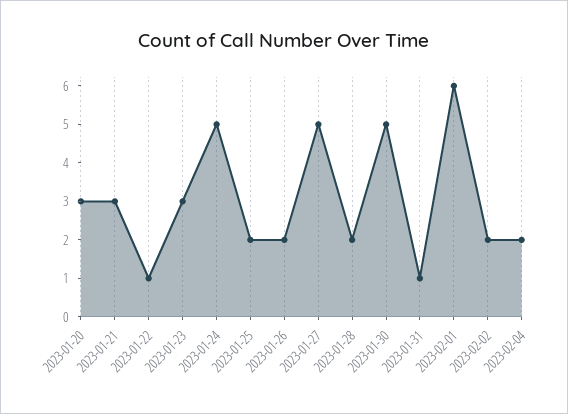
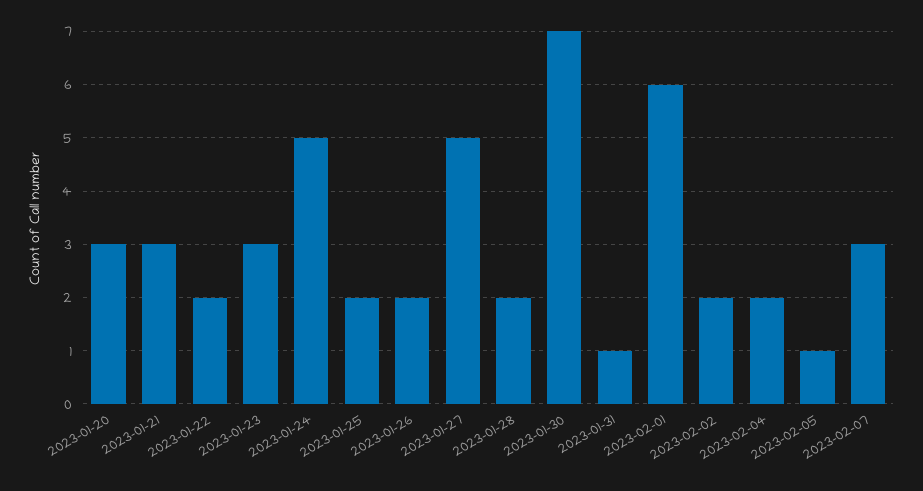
2023-01-22: 1 -> 2
2023-01-30: 5 -> 7
2023-02-05: none -> 1
2023-02-07: none -> 3

